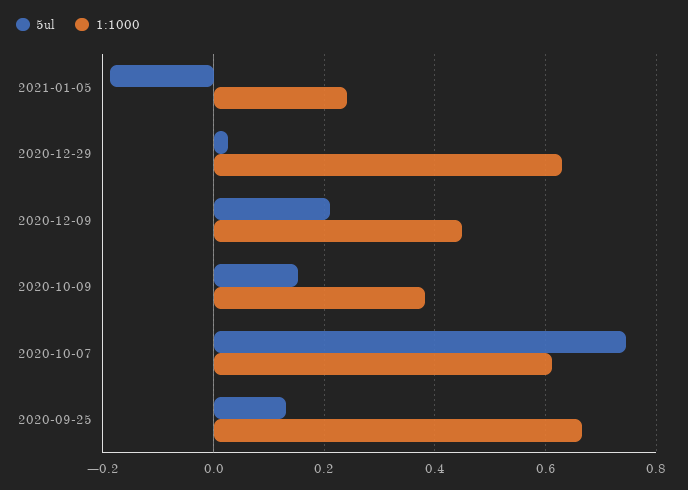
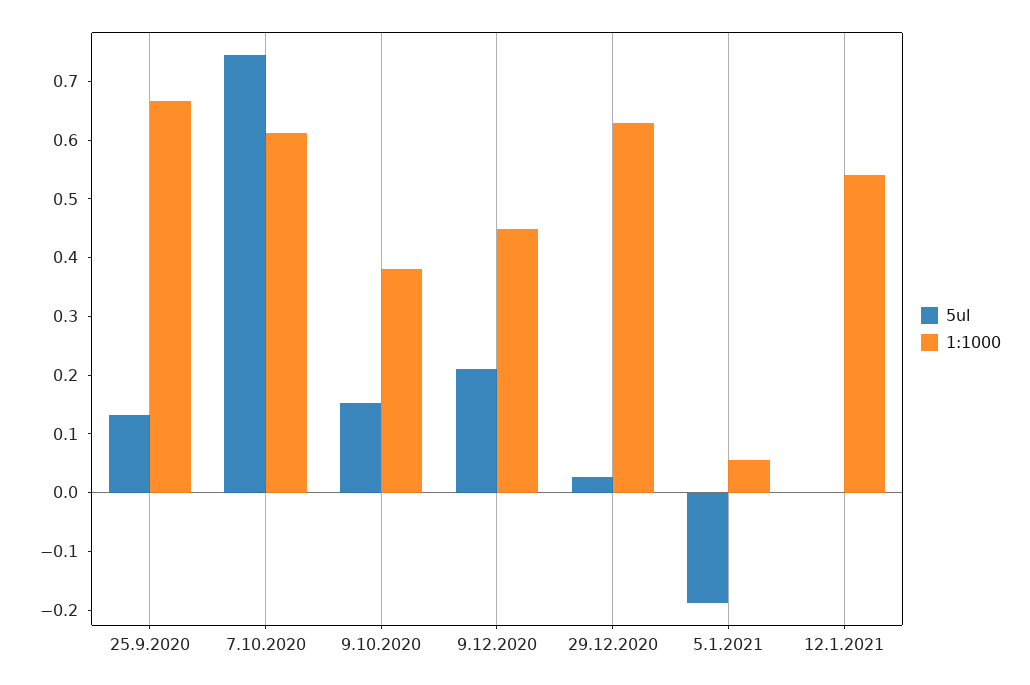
1:1000, 2021-01-05: 0.24 -> 0.06
5ul, 12.1.2021: none -> 0
1:1000, 12.1.2021: none -> 0.54

